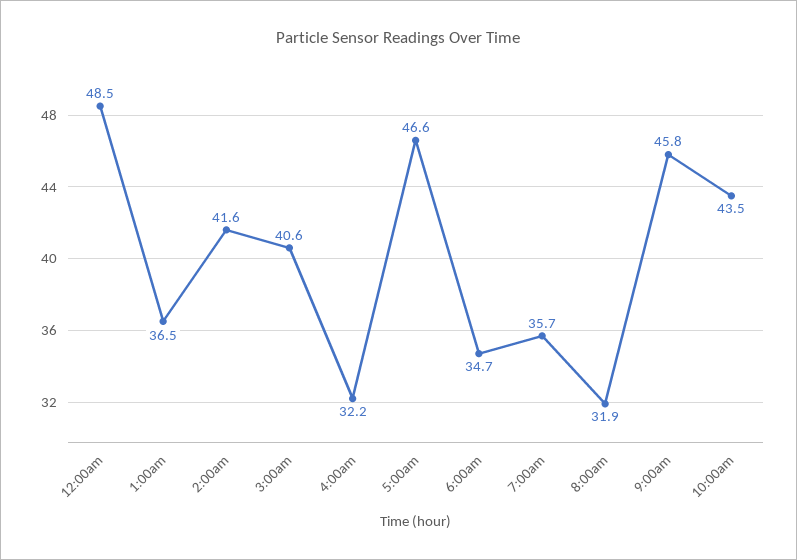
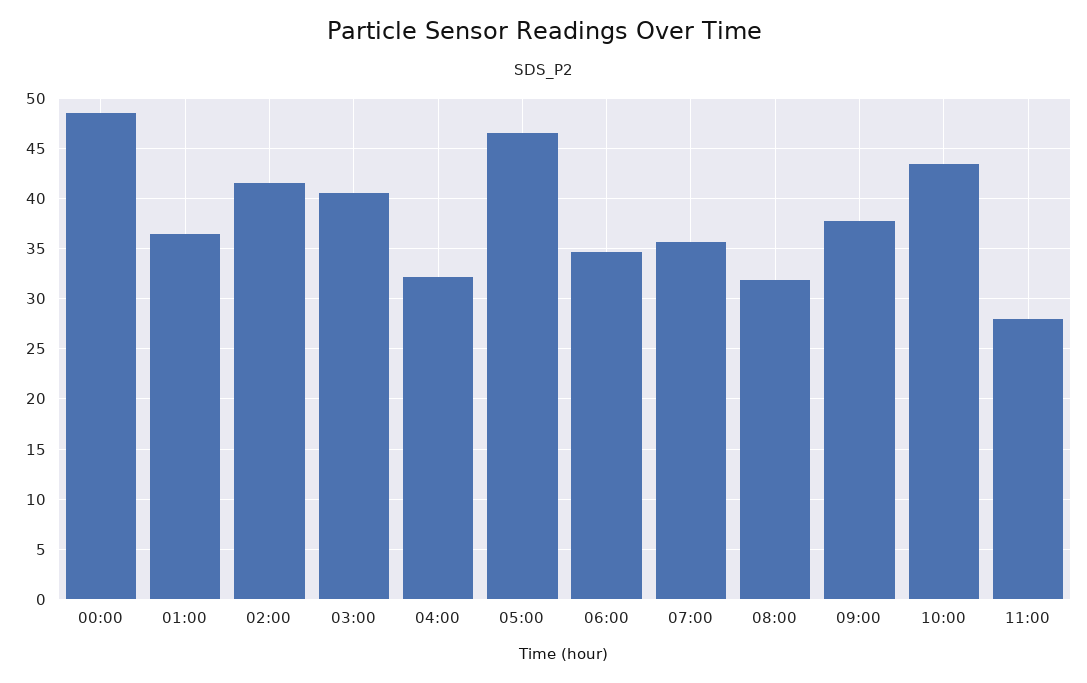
9:00am: 45.8 -> 38
11:00: none -> 28

